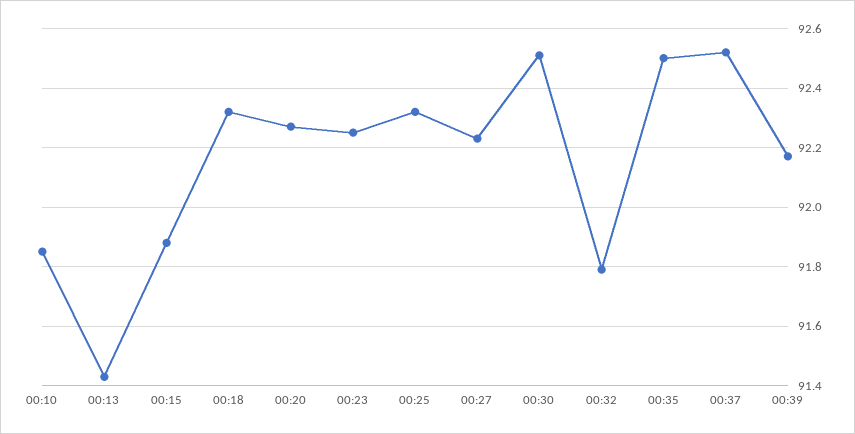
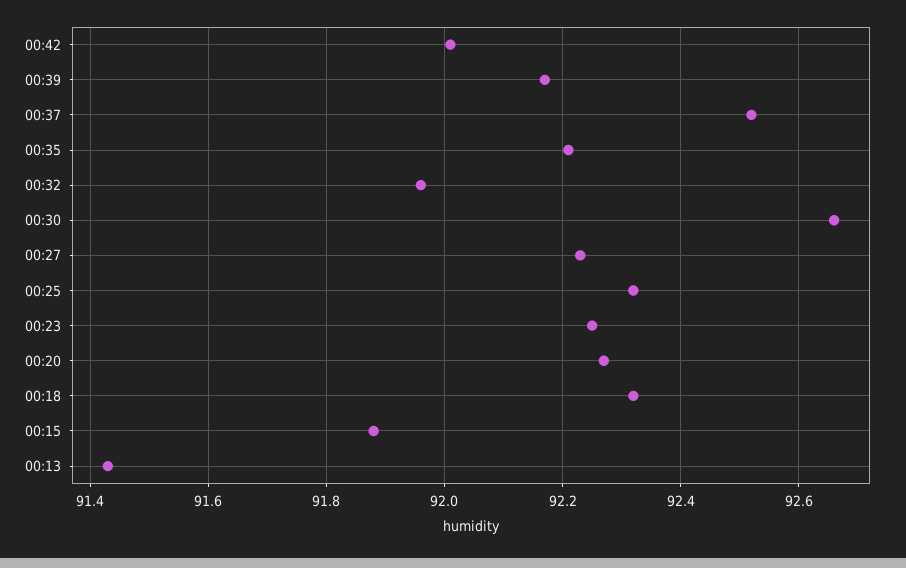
00:10: 91.85 -> none
00:30: 92.5 -> 92.65
00:32: 91.8 -> 91.95
00:35: 92.5 -> 92.2
00:42: none -> 92

